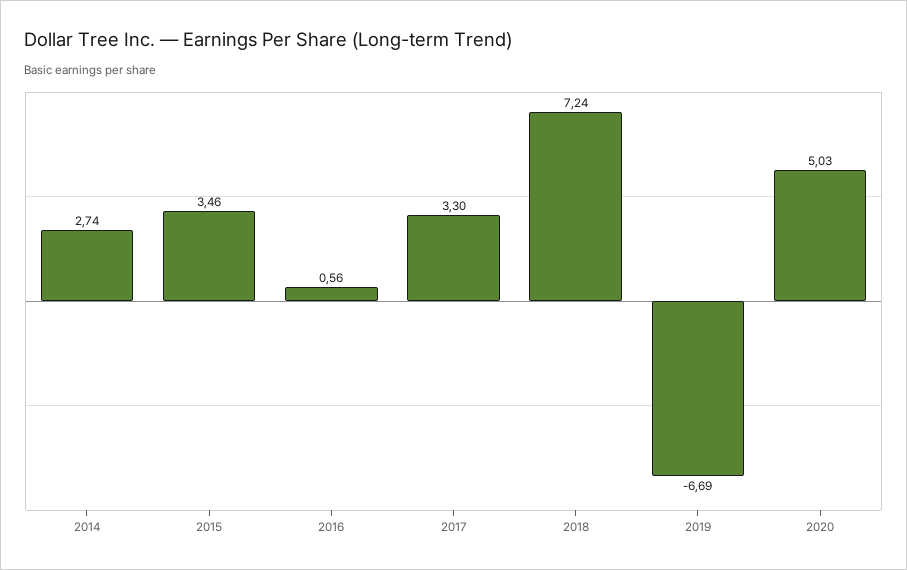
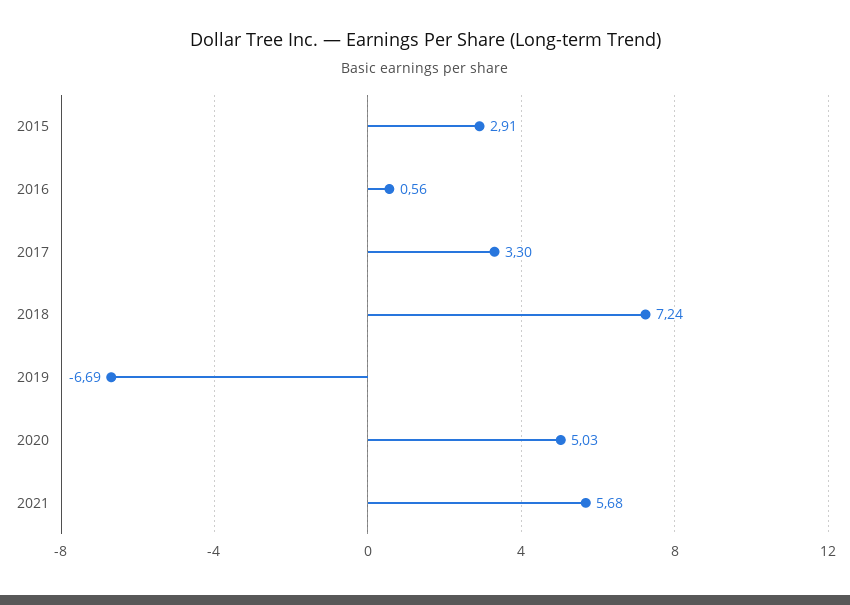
2014: 2.74 -> none
2015: 3.46 -> 2.91
2021: none -> 5.68

